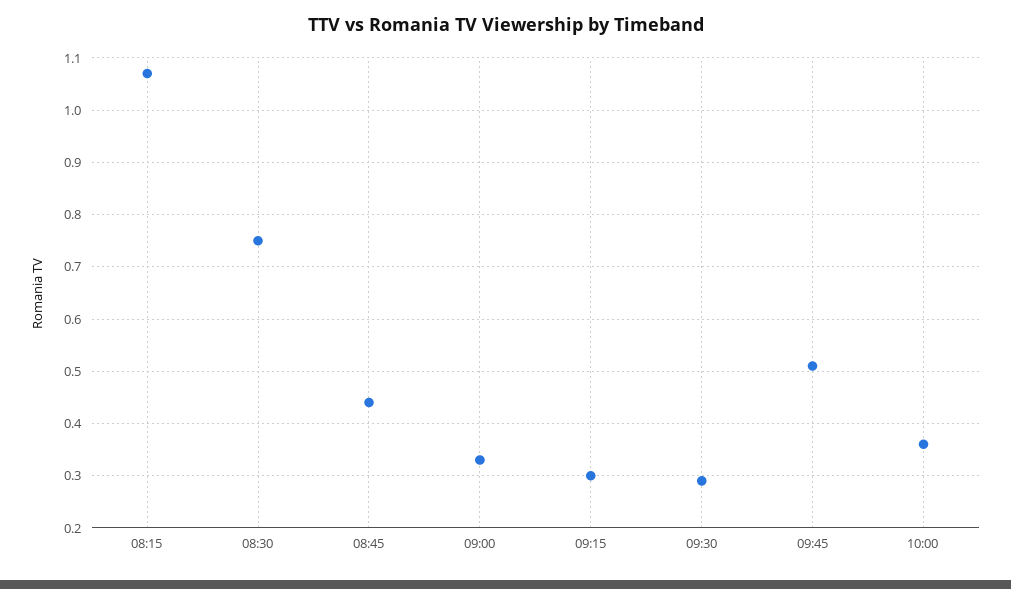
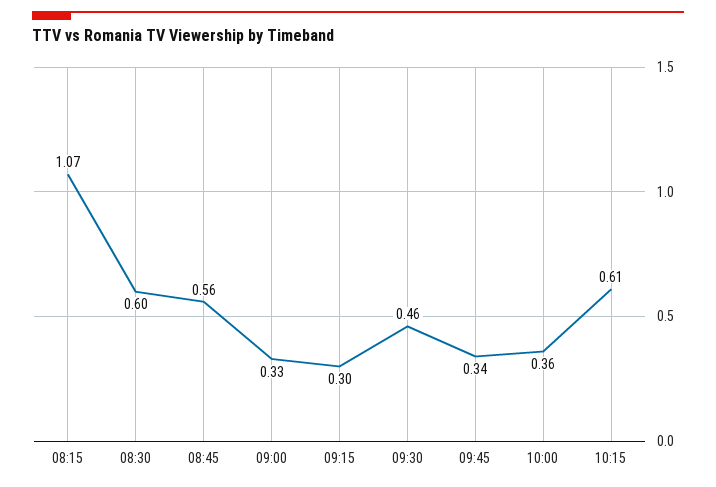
08:30: 0.75 -> 0.6
08:45: 0.45 -> 0.56
09:30: 0.3 -> 0.46
09:45: 0.5 -> 0.34
10:15: none -> 0.61

